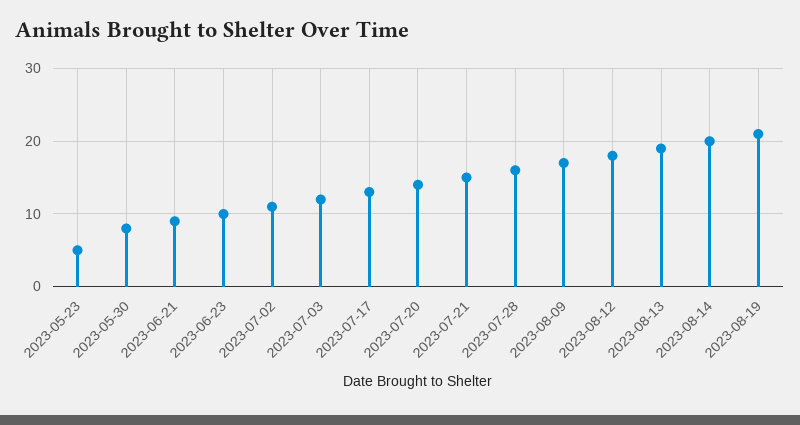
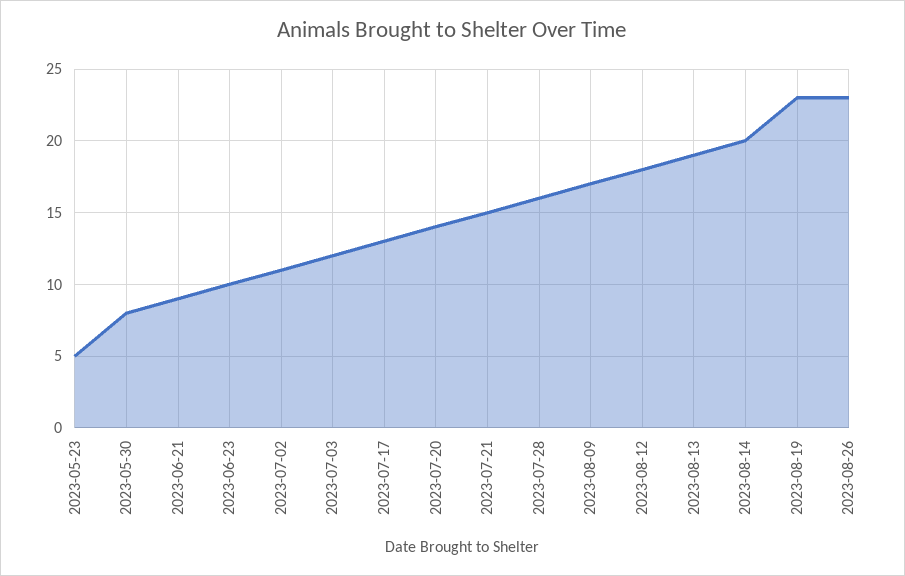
2023-08-19: 21 -> 23
2023-08-26: none -> 23

